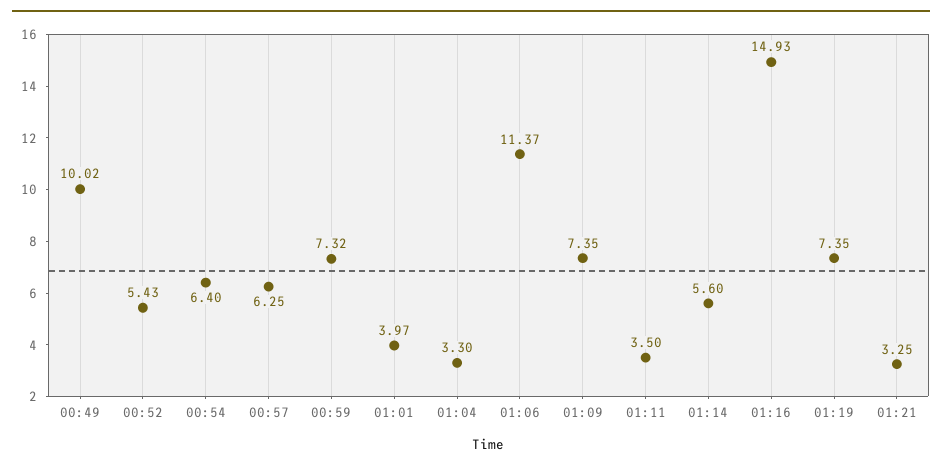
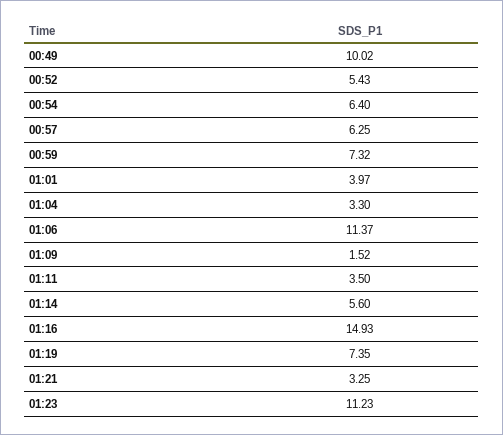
01:09: 7.35 -> 1.52
01:23: none -> 11.23

